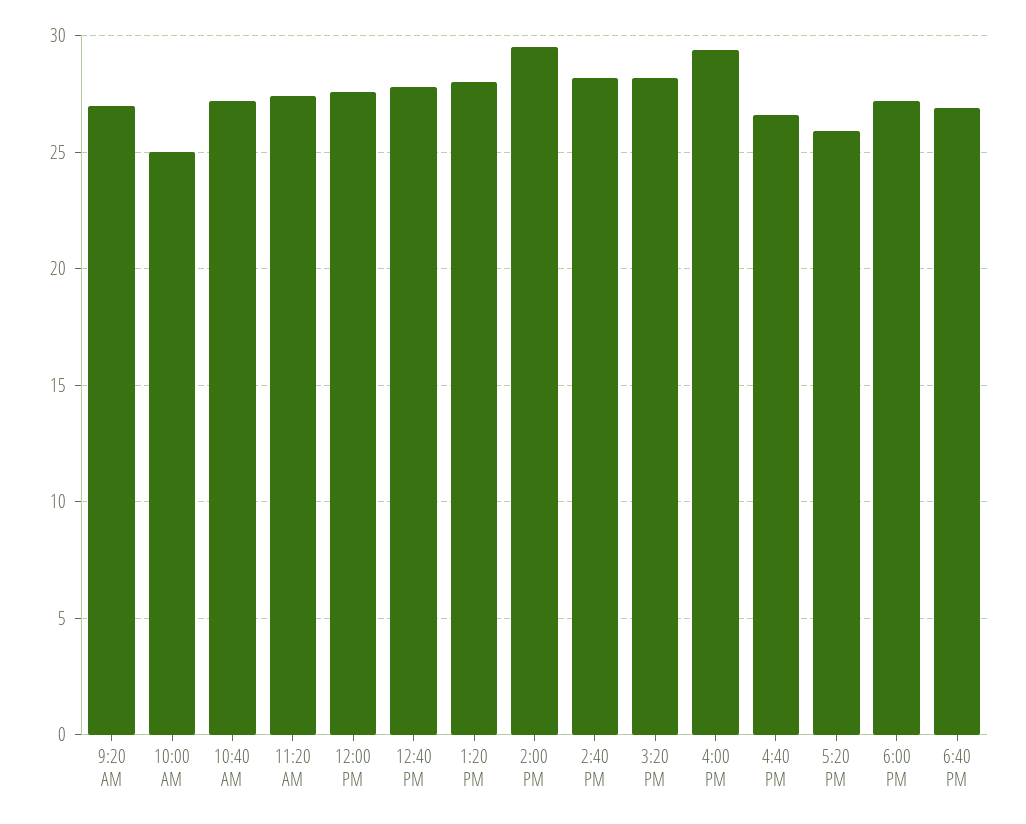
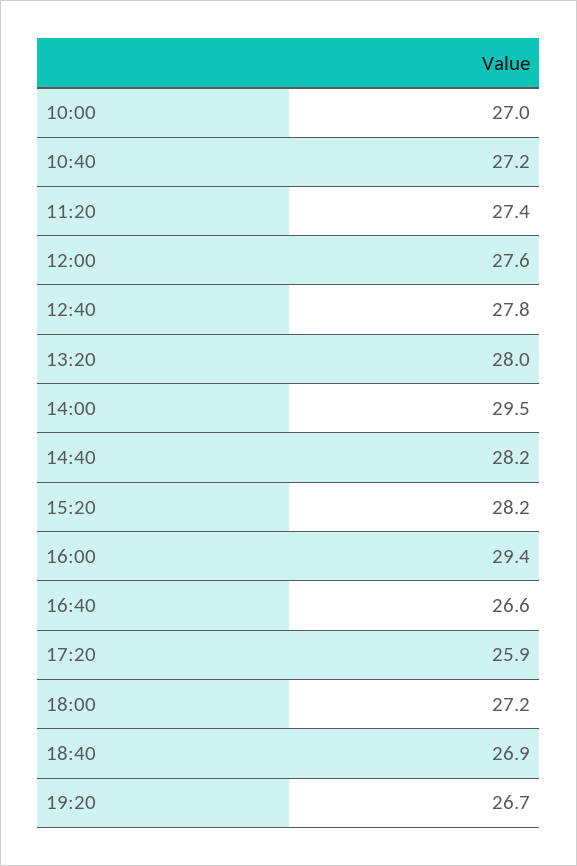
9:20 AM: 27 -> none
10:00 AM: 25 -> 27
19:20: none -> 26.7

